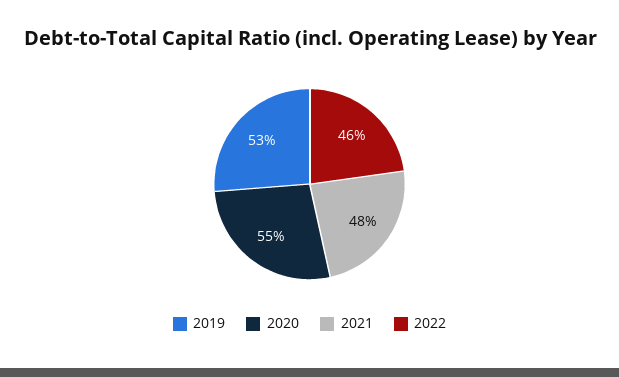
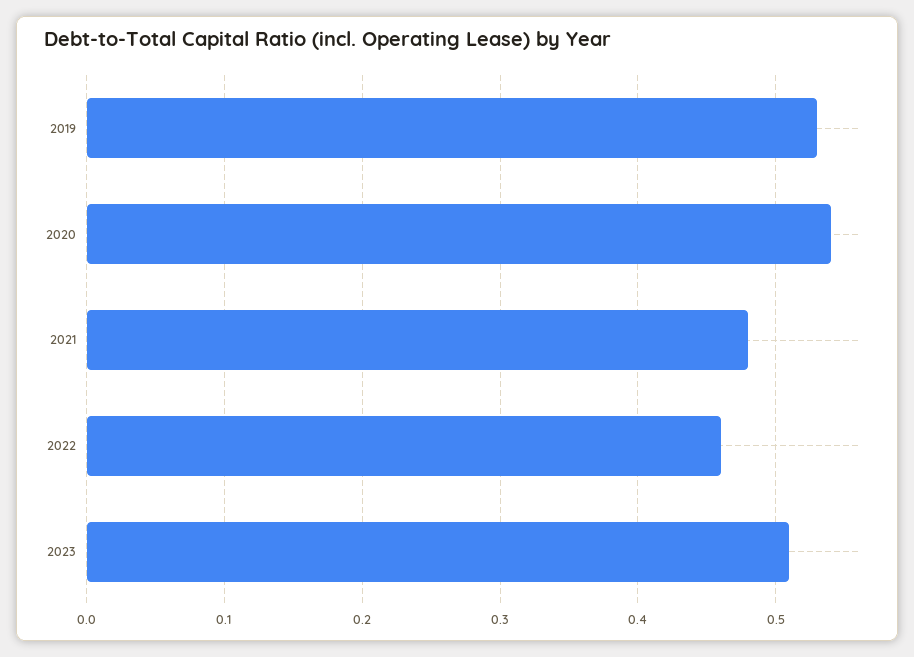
2020: 0.55 -> 0.54
2023: none -> 0.51

